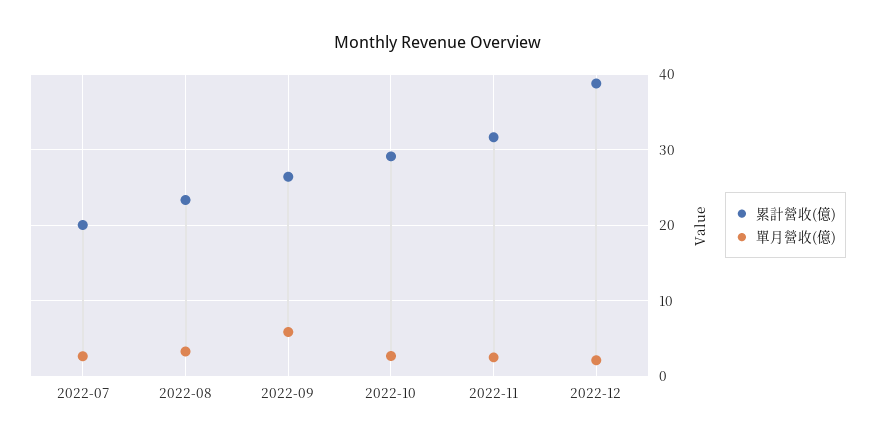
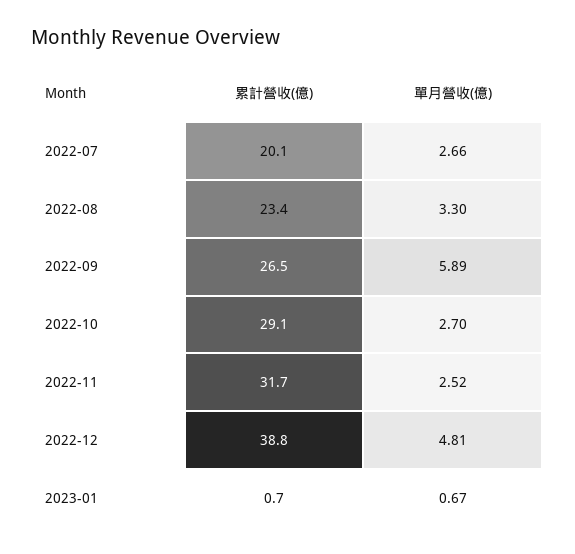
單月營收(億), 2022-12: 2 -> 4.81
累計營收(億), 2023-01: none -> 0.7
單月營收(億), 2023-01: none -> 0.67

